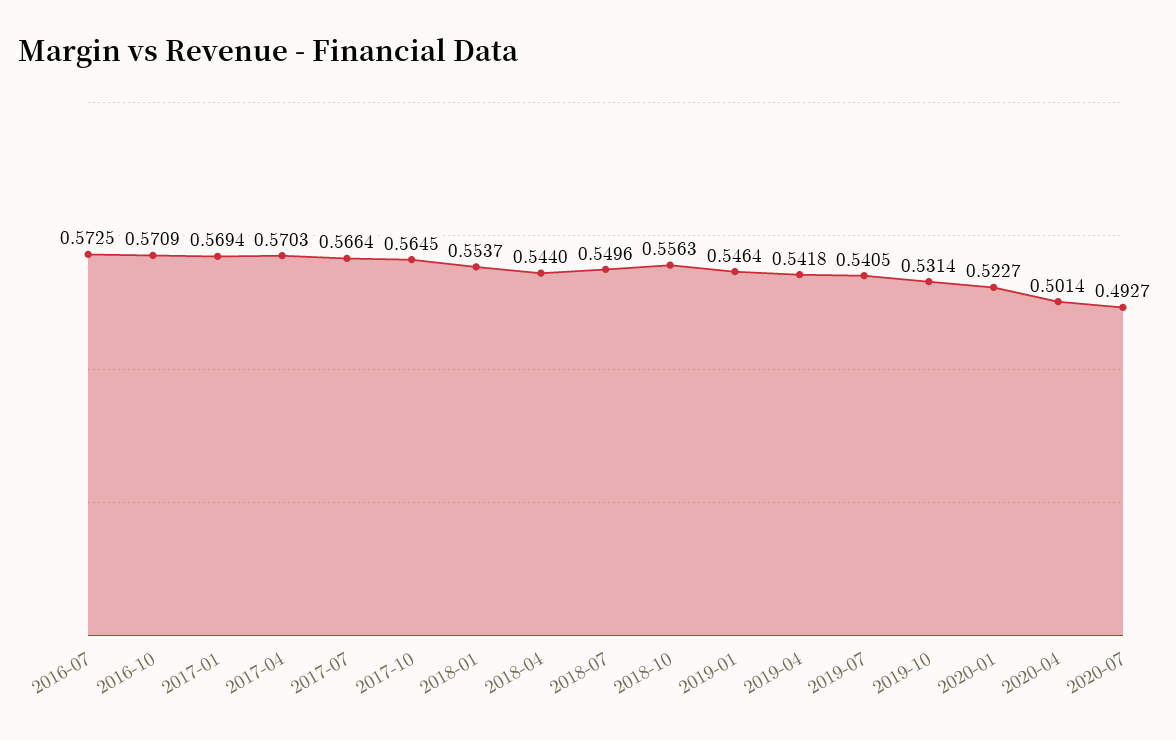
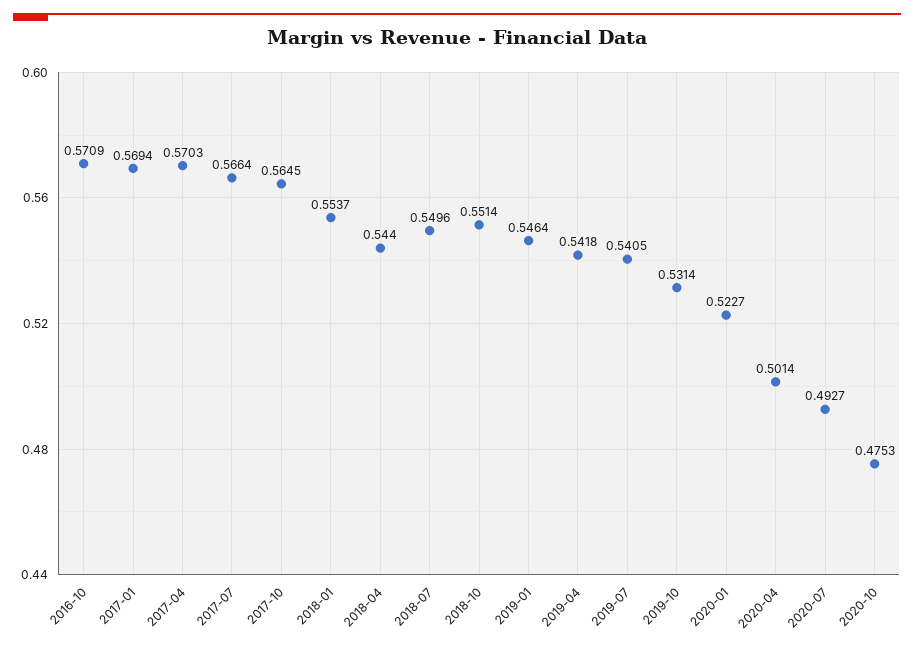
2016-07: 0.5725 -> none
2018-10: 0.5563 -> 0.5514
2020-10: none -> 0.4753

